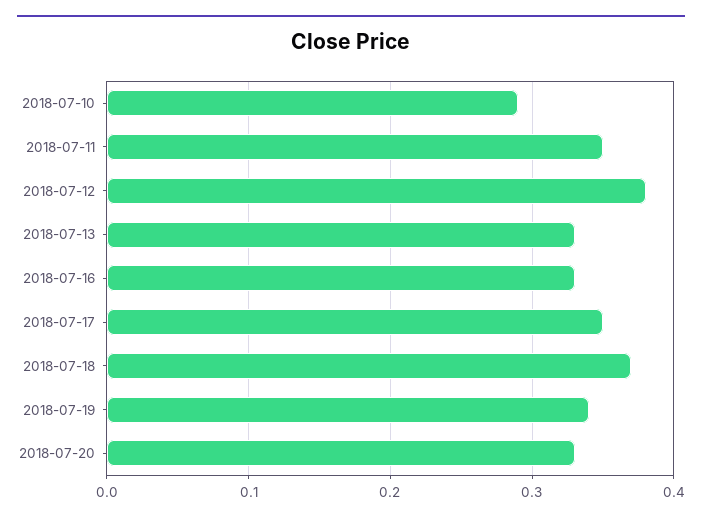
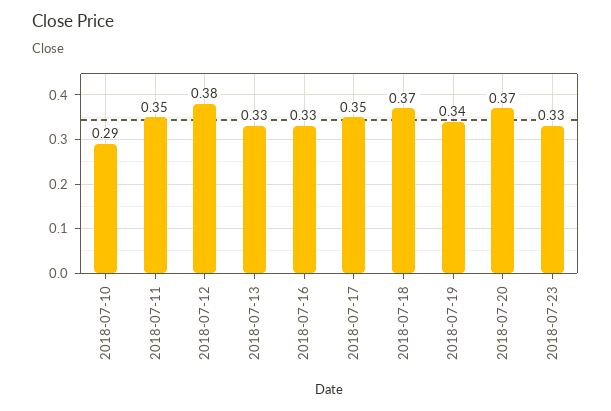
2018-07-20: 0.33 -> 0.37
2018-07-23: none -> 0.33

